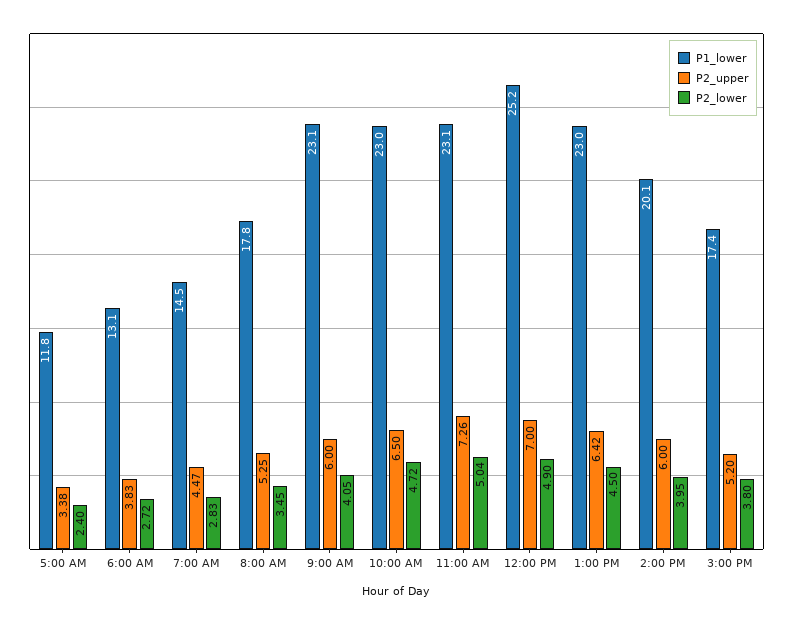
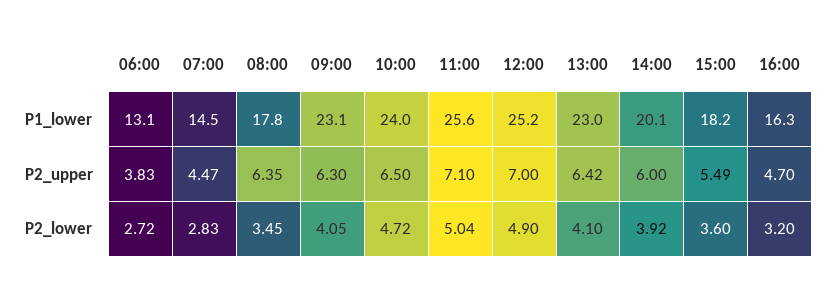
P1_lower, 5:00 AM: 11.8 -> none
P2_upper, 5:00 AM: 3.38 -> none
P2_lower, 5:00 AM: 2.4 -> none
P2_upper, 8:00 AM: 5.25 -> 6.35
P2_upper, 9:00 AM: 6 -> 6.3
P1_lower, 10:00 AM: 23 -> 24
P1_lower, 11:00 AM: 23.1 -> 25.6
P2_upper, 11:00 AM: 7.26 -> 7.1
P2_lower, 1:00 PM: 4.5 -> 4.1
P2_lower, 2:00 PM: 3.95 -> 3.92
P1_lower, 3:00 PM: 17.4 -> 18.2
P2_upper, 3:00 PM: 5.2 -> 5.49
P2_lower, 3:00 PM: 3.8 -> 3.6
P1_lower, 16:00: none -> 16.3
P2_upper, 16:00: none -> 4.7
P2_lower, 16:00: none -> 3.2

